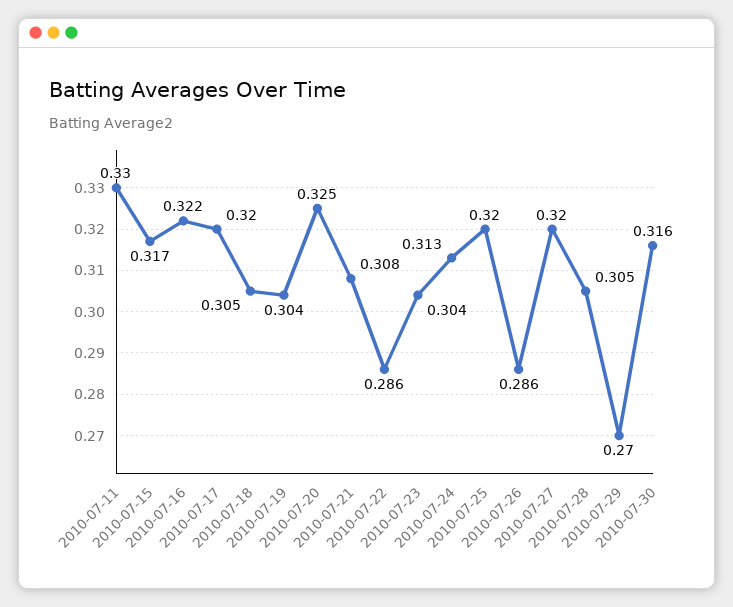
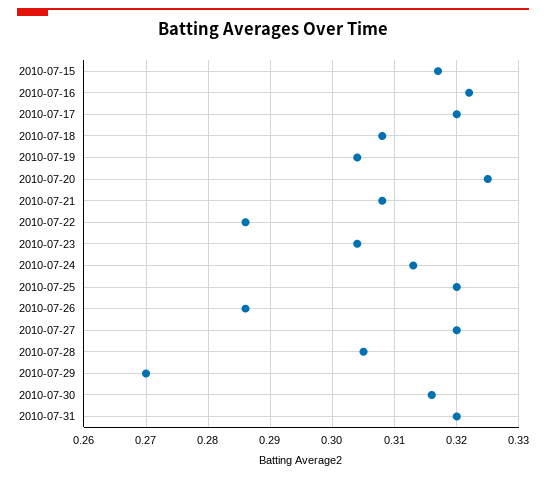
2010-07-11: 0.33 -> none
2010-07-18: 0.305 -> 0.308
2010-07-31: none -> 0.32

